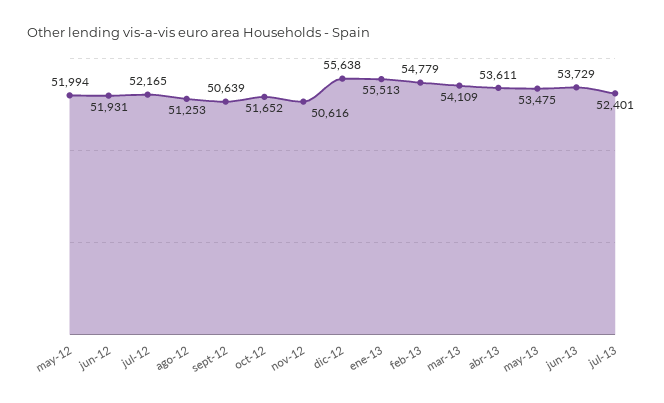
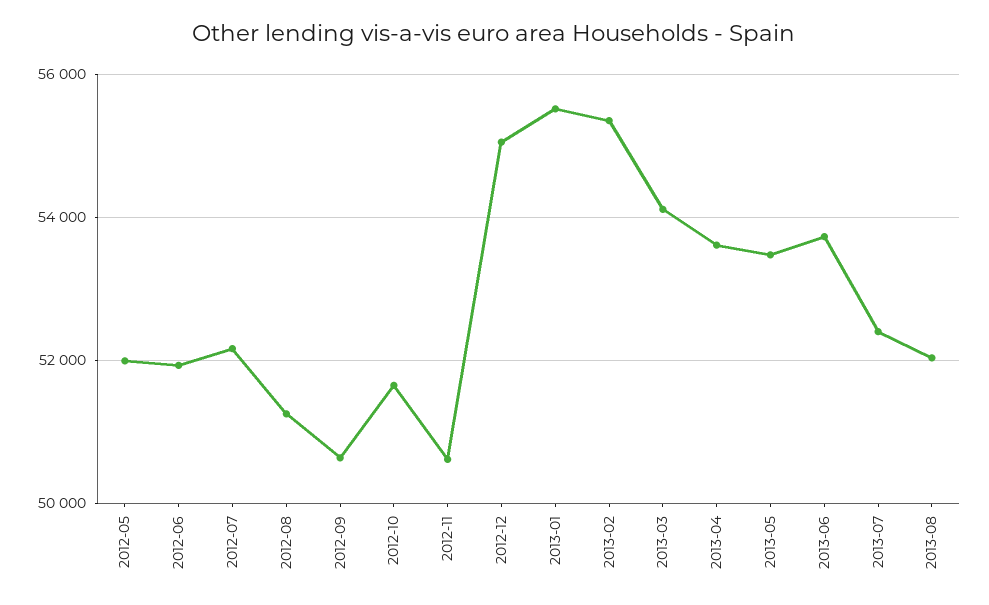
dic-12: 55638 -> 55000
feb-13: 54779 -> 55400
2013-08: none -> 52000

